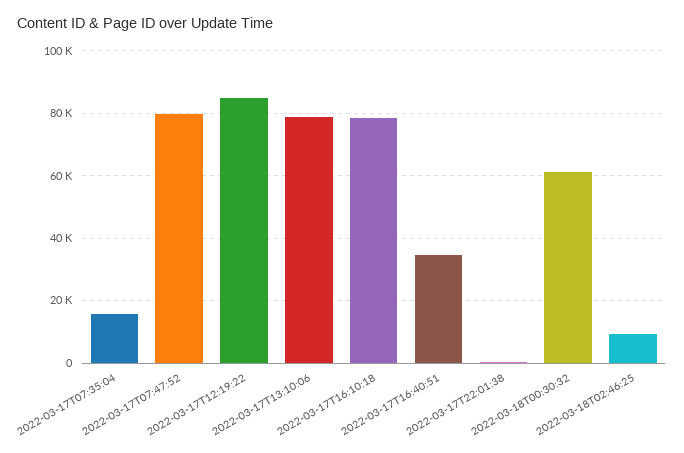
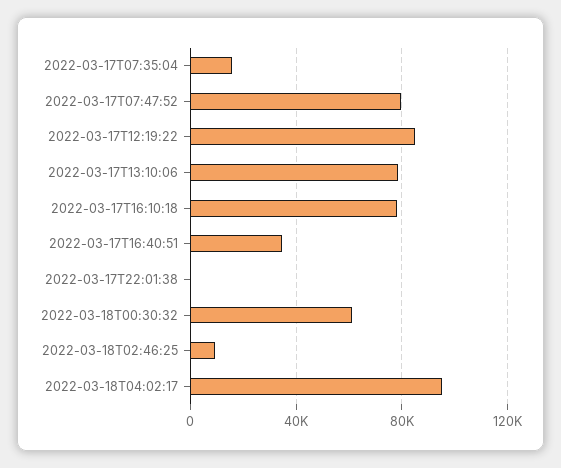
2022-03-18T04:02:17: none -> 95000

